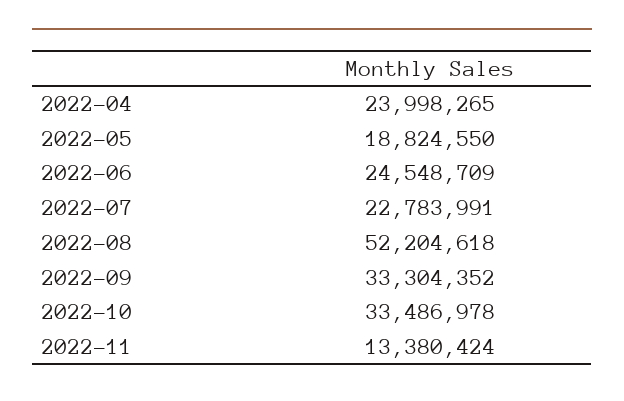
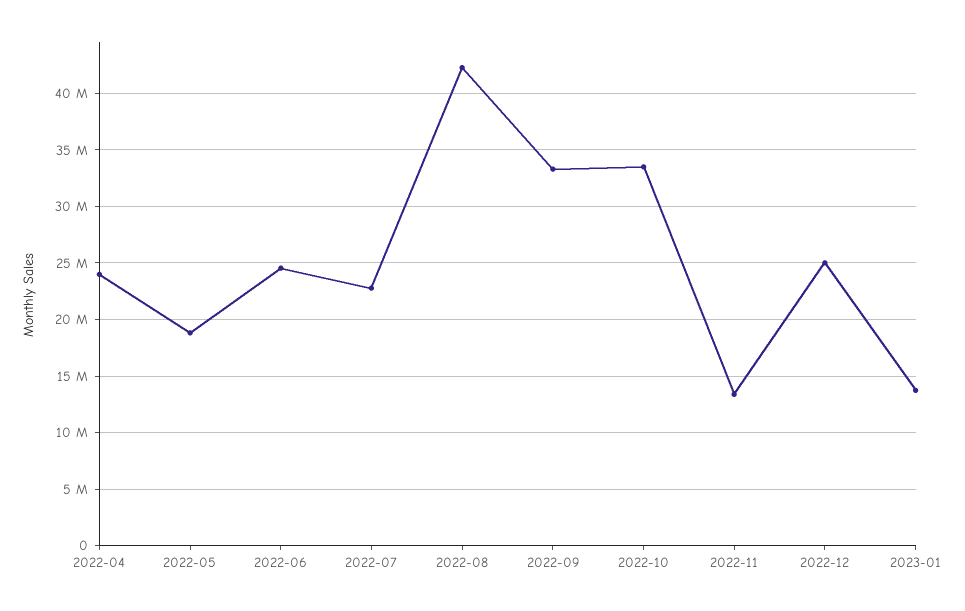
2022-08: 52204618 -> 42000000
2022-12: none -> 25000000
2023-01: none -> 14000000

